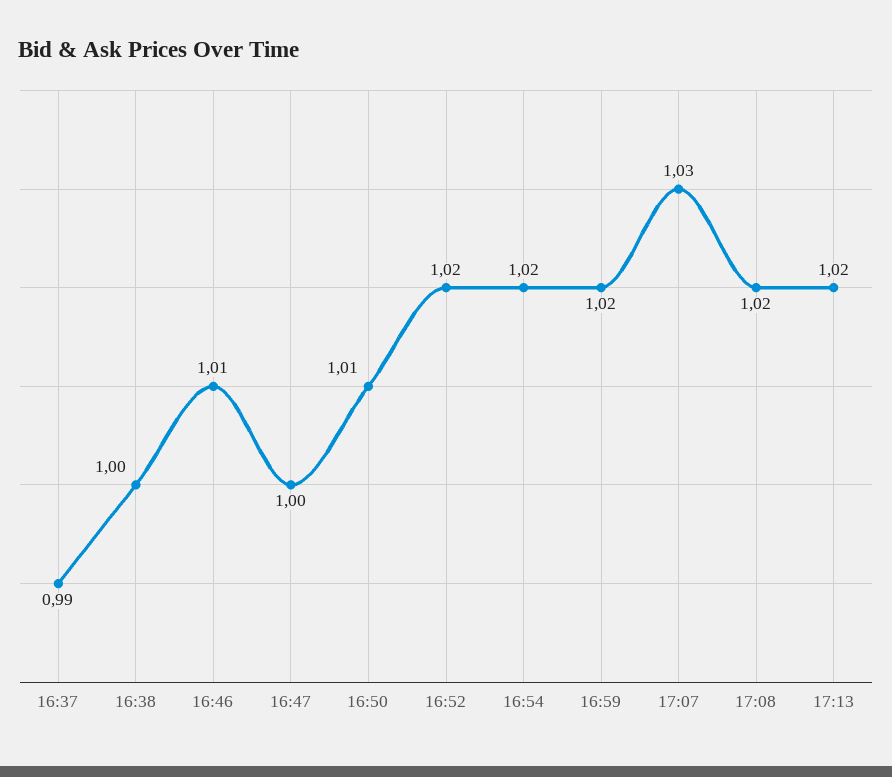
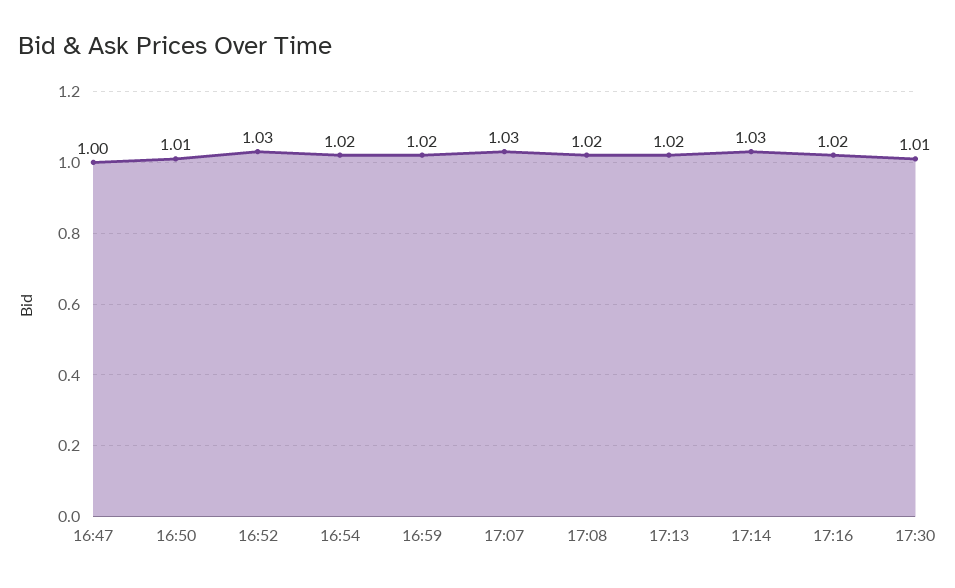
16:37: 0.99 -> none
16:38: 1 -> none
16:46: 1.01 -> none
16:52: 1.02 -> 1.03
17:14: none -> 1.03
17:16: none -> 1.02
17:30: none -> 1.01

